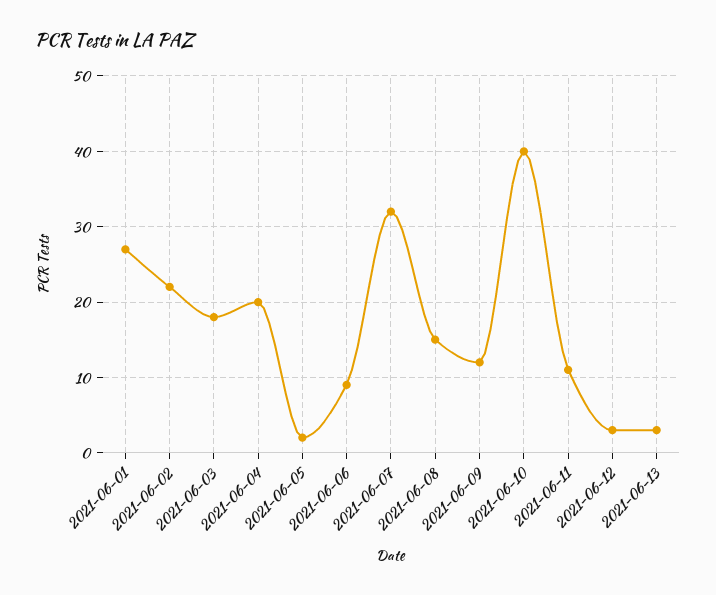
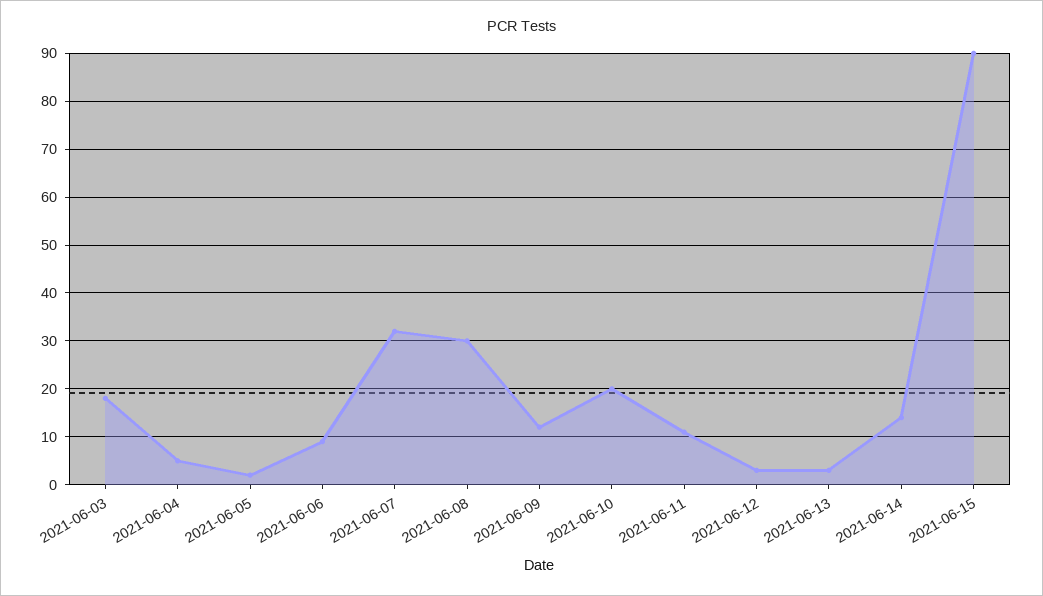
2021-06-01: 27 -> none
2021-06-02: 22 -> none
2021-06-04: 20 -> 5
2021-06-08: 15 -> 30
2021-06-10: 40 -> 20
2021-06-14: none -> 15
2021-06-15: none -> 90

